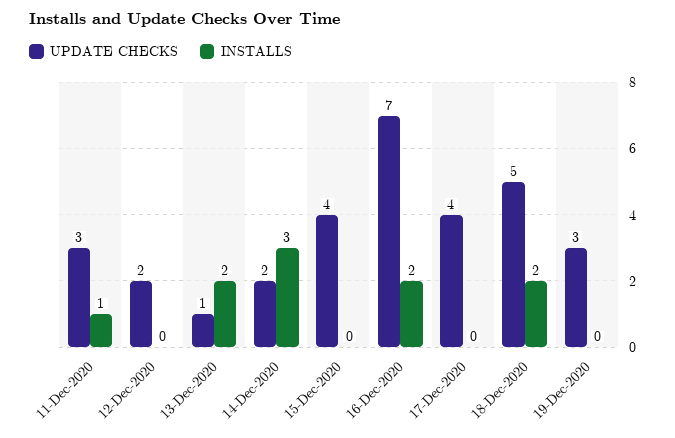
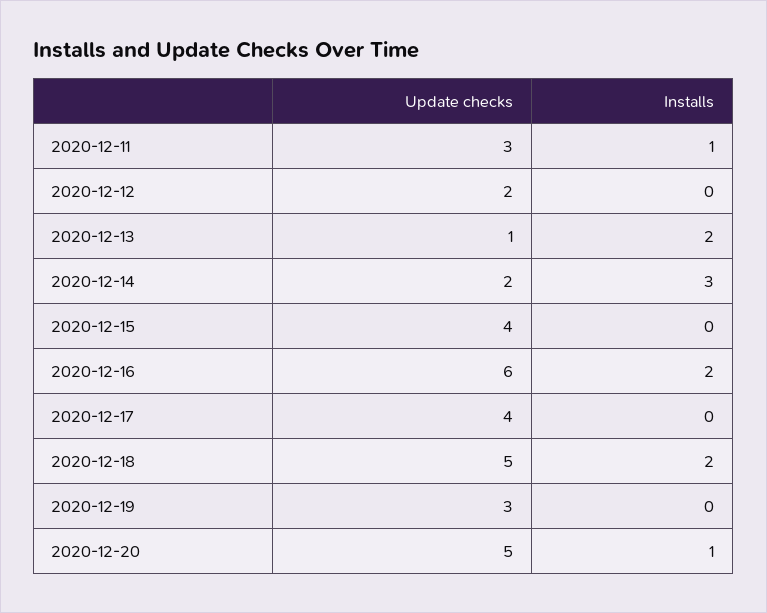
UPDATE CHECKS, 16-Dec-2020: 7 -> 6
UPDATE CHECKS, 2020-12-20: none -> 5
INSTALLS, 2020-12-20: none -> 1

